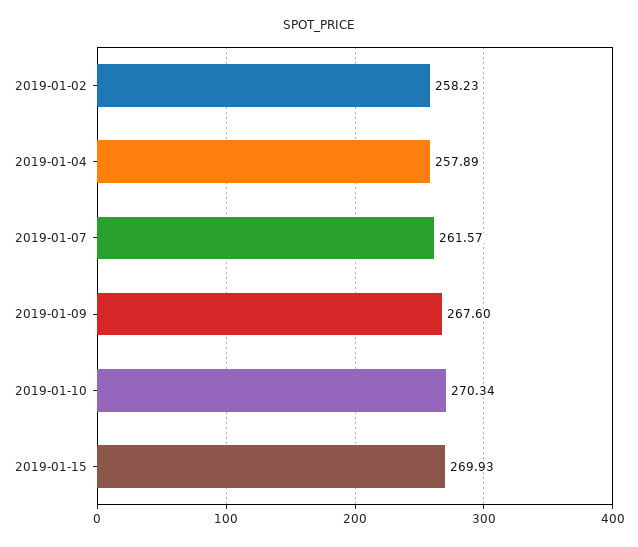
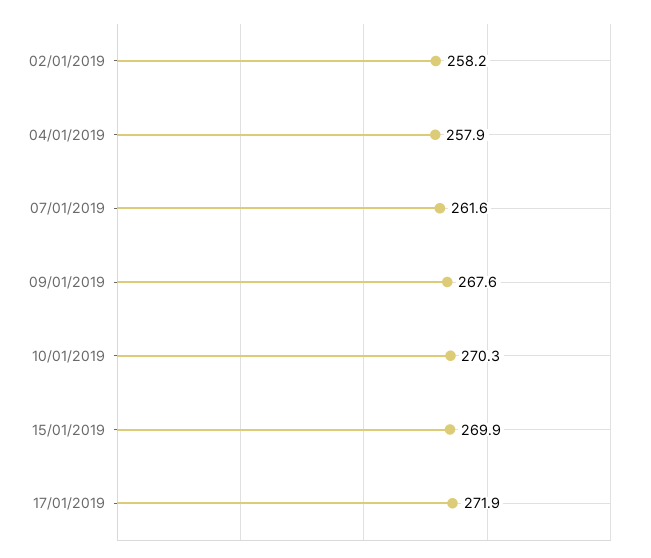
17/01/2019: none -> 271.9

